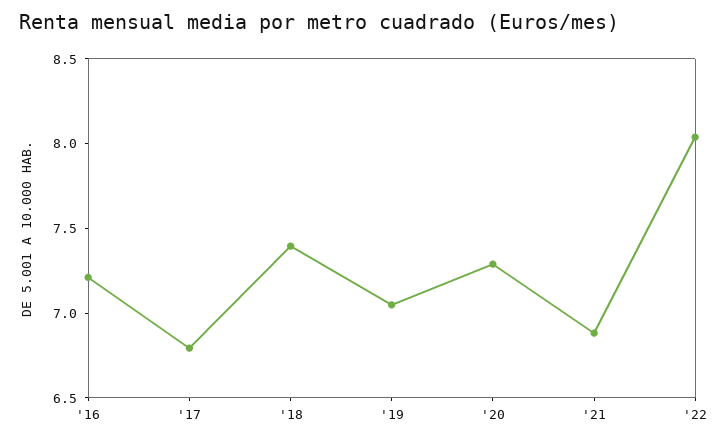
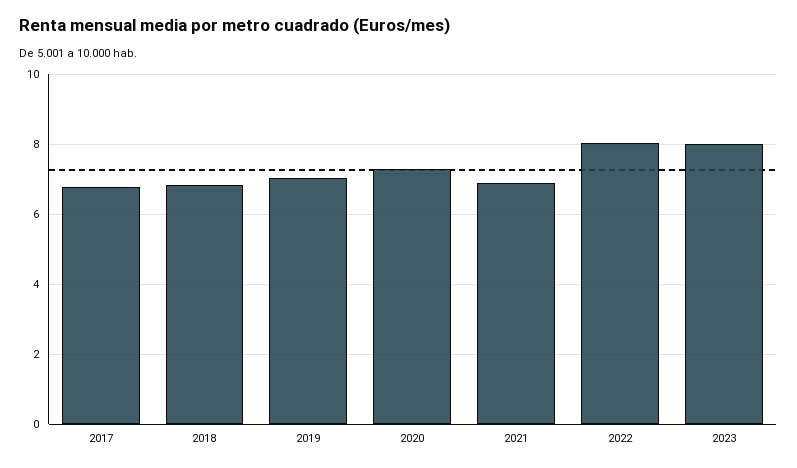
'16: 7.2 -> none
'18: 7.4 -> 6.8
2023: none -> 8

